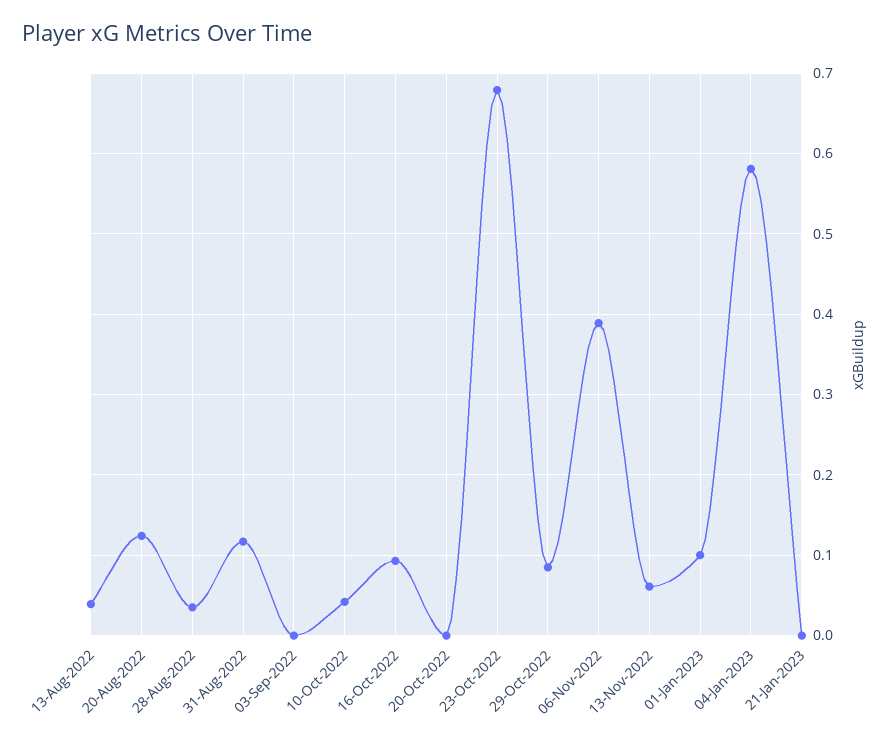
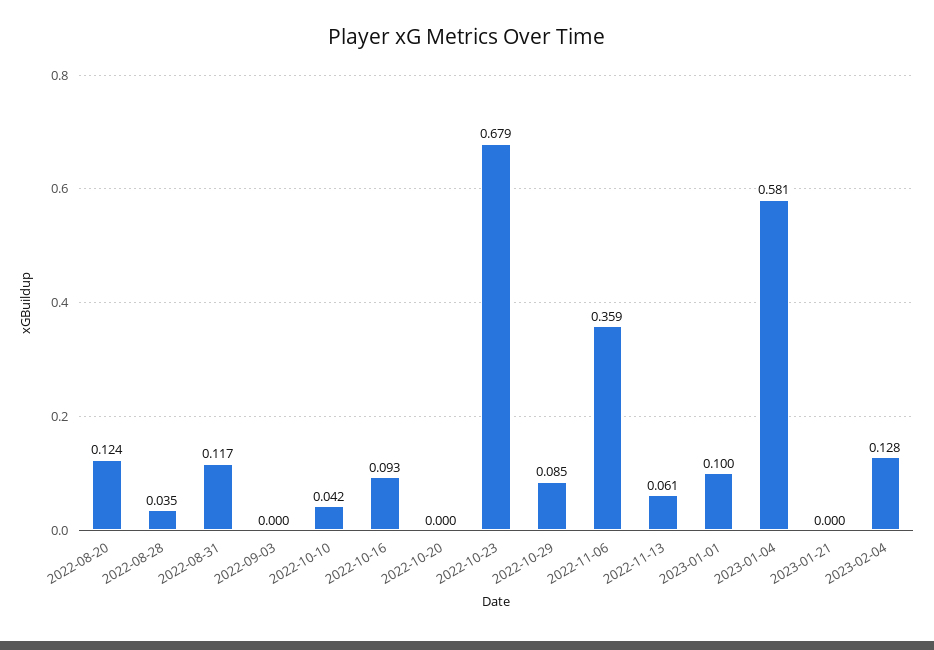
13-Aug-2022: 0.04 -> none
06-Nov-2022: 0.39 -> 0.359
2023-02-04: none -> 0.128

